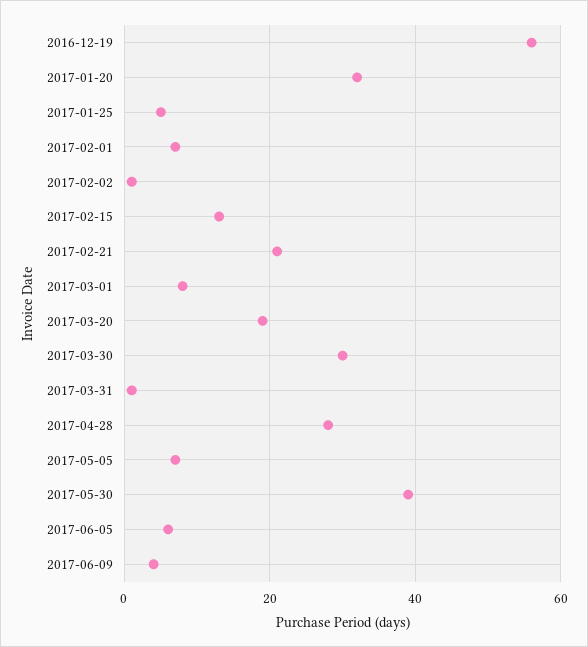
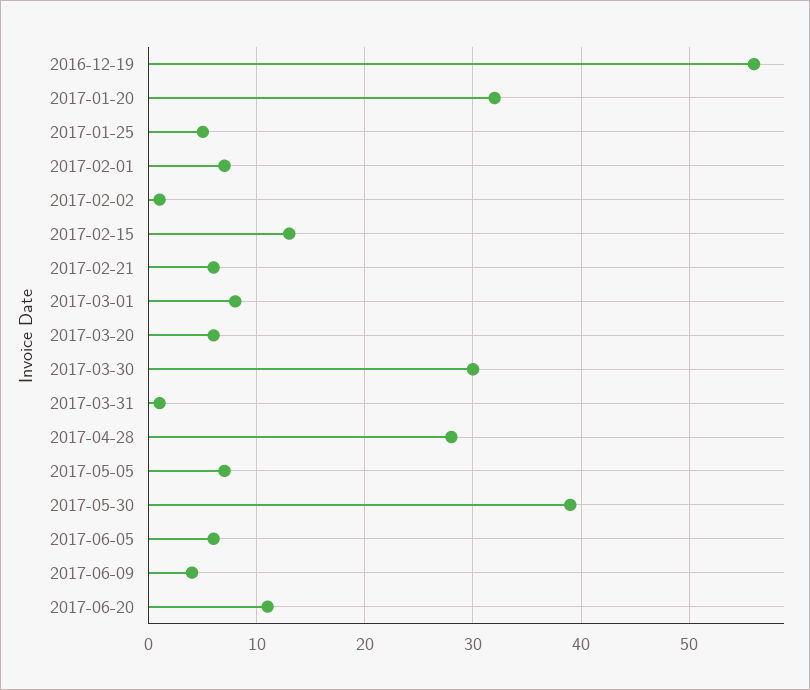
2017-02-21: 20 -> 6
2017-03-20: 20 -> 6
2017-06-20: none -> 11

